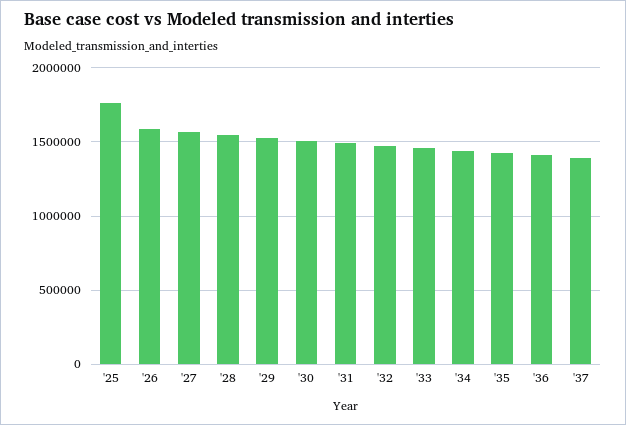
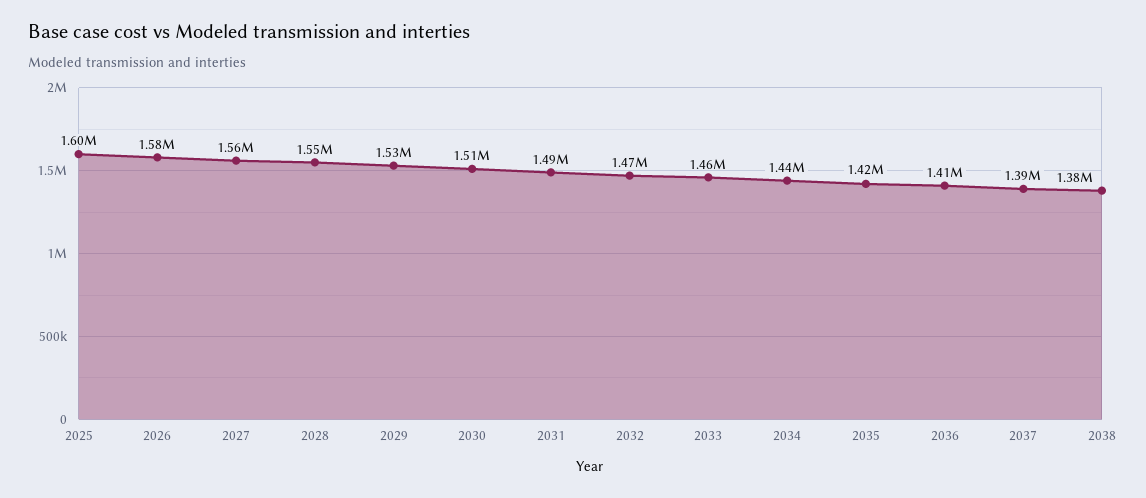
'25: 1750000 -> 1600000
2038: none -> 1380000

